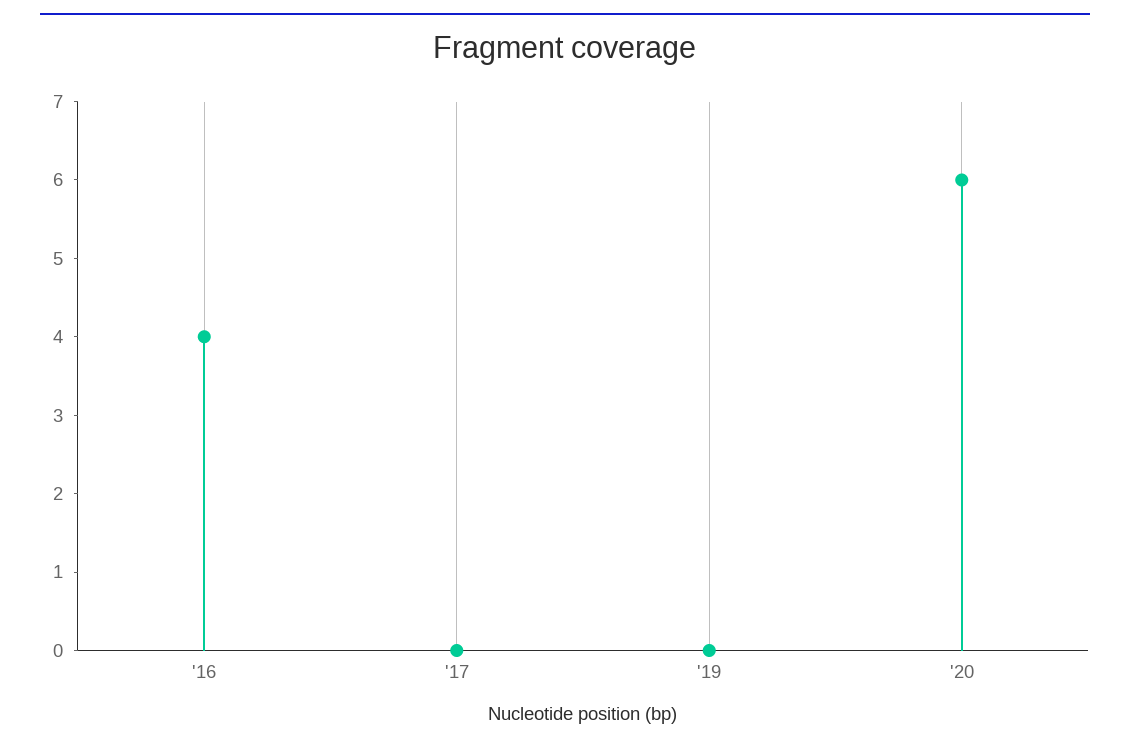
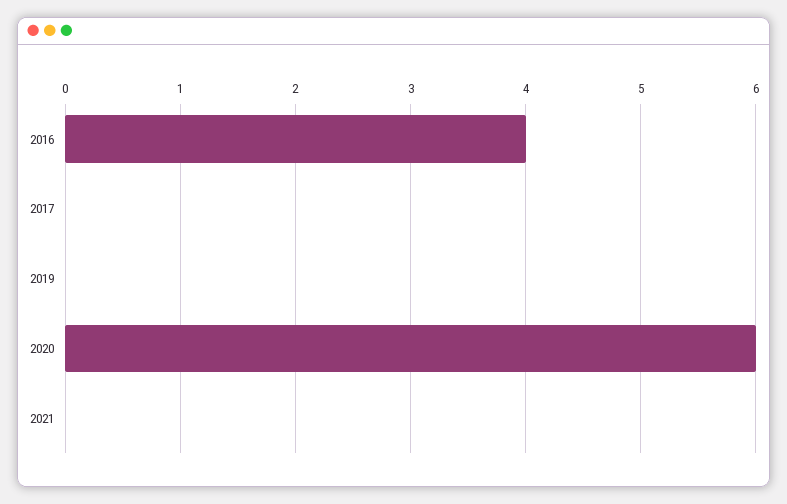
2021: none -> 0

